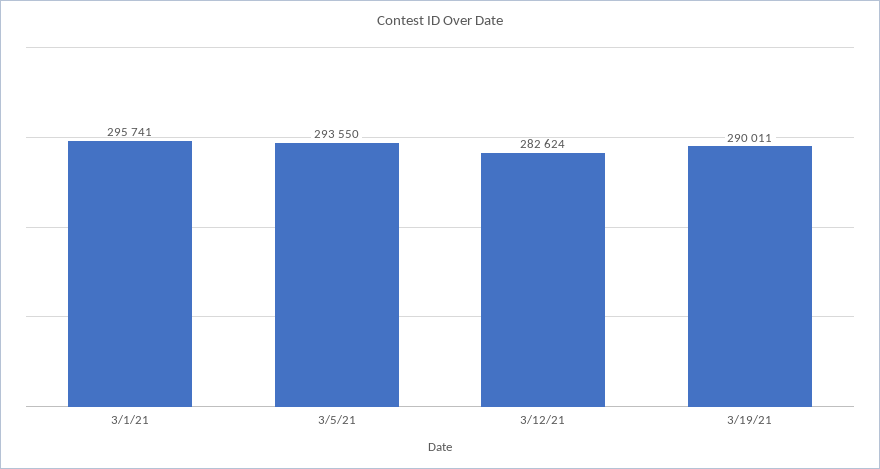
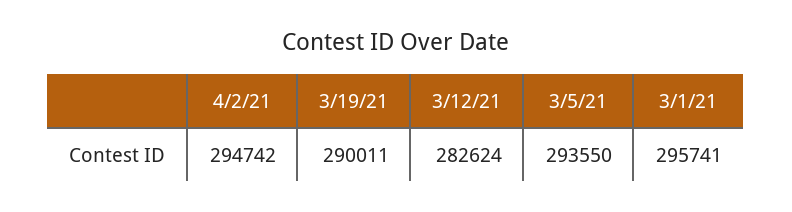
4/2/21: none -> 294742

